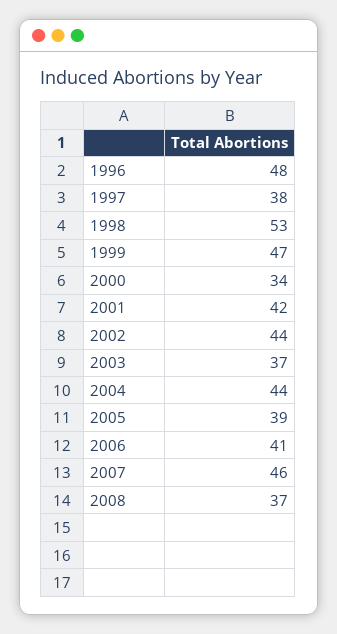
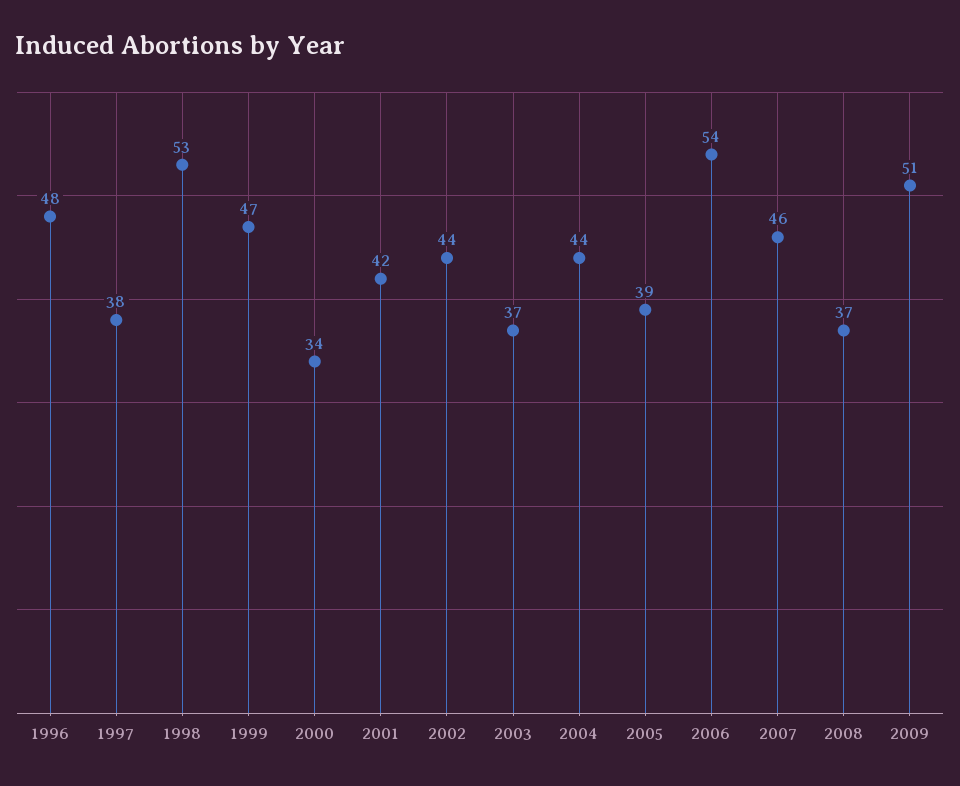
2006: 41 -> 54
2009: none -> 51

